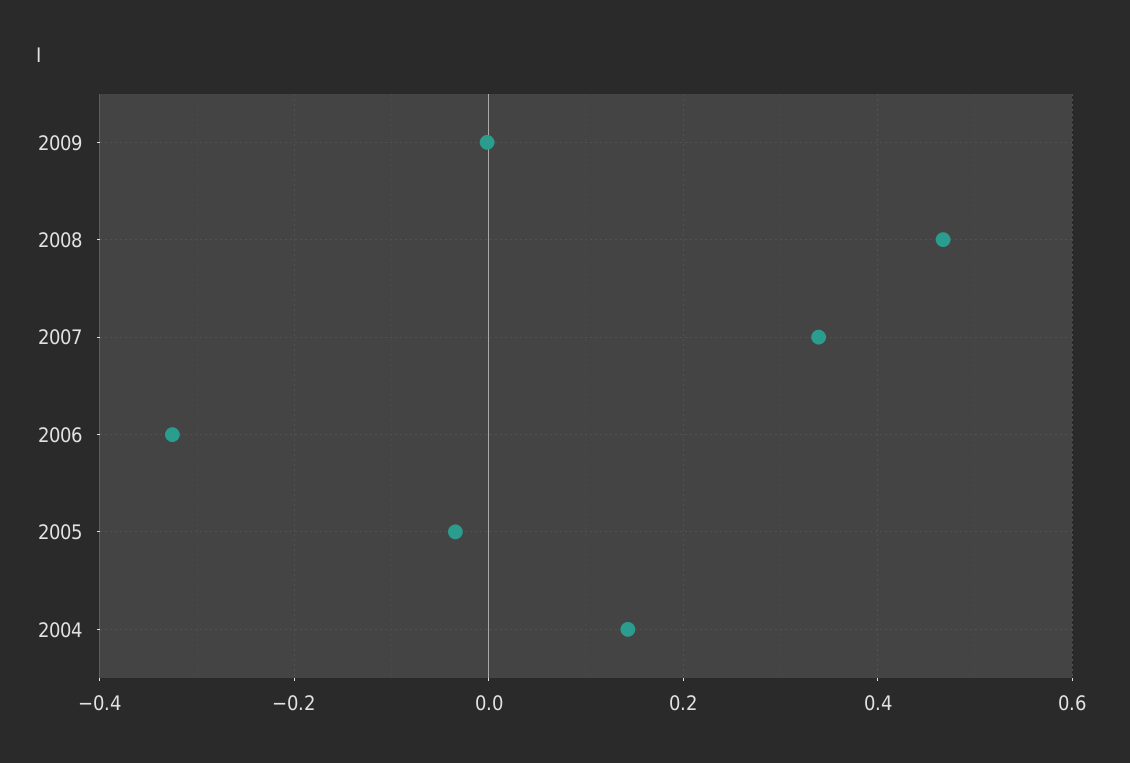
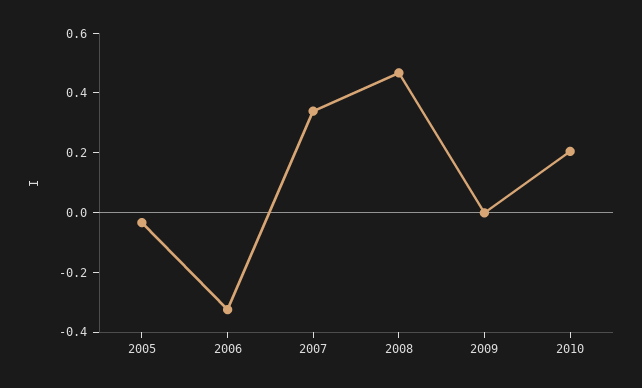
2004: 0.14 -> none
2010: none -> 0.2

